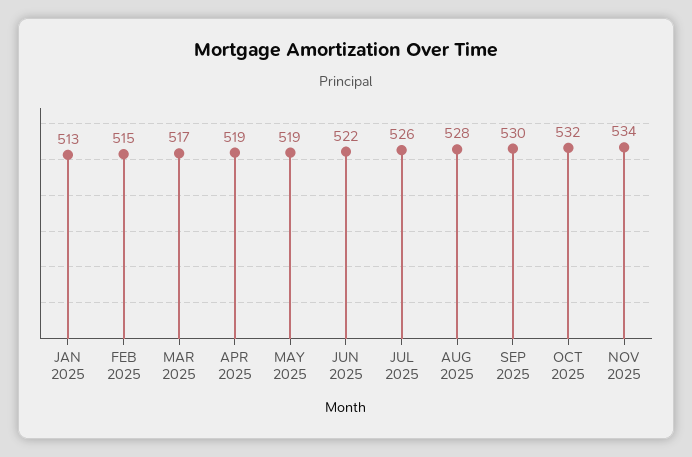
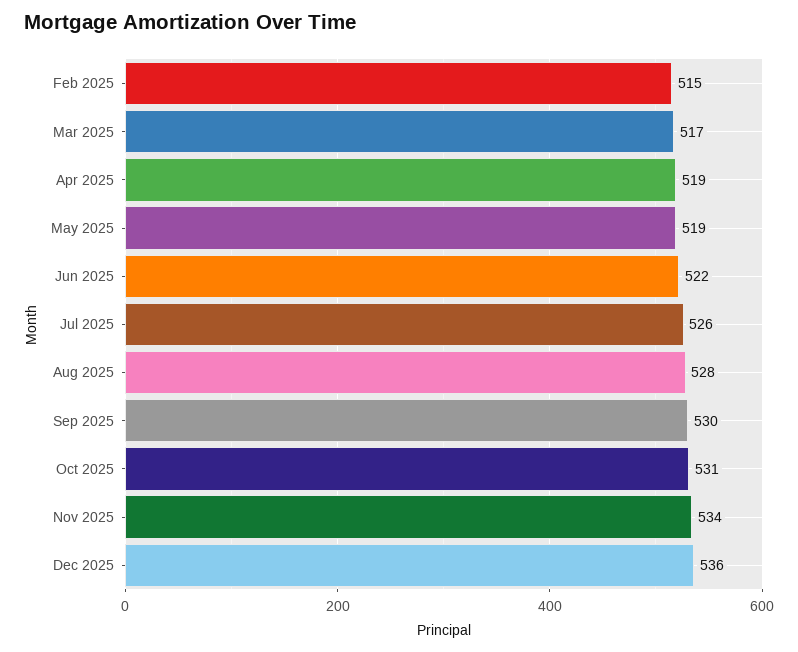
JAN 2025: 513 -> none
OCT 2025: 532 -> 531
Dec 2025: none -> 536

